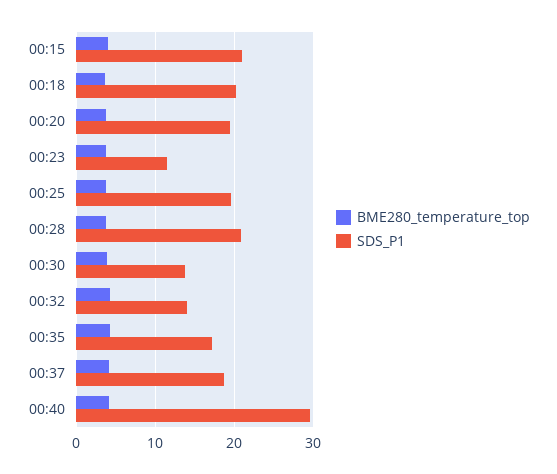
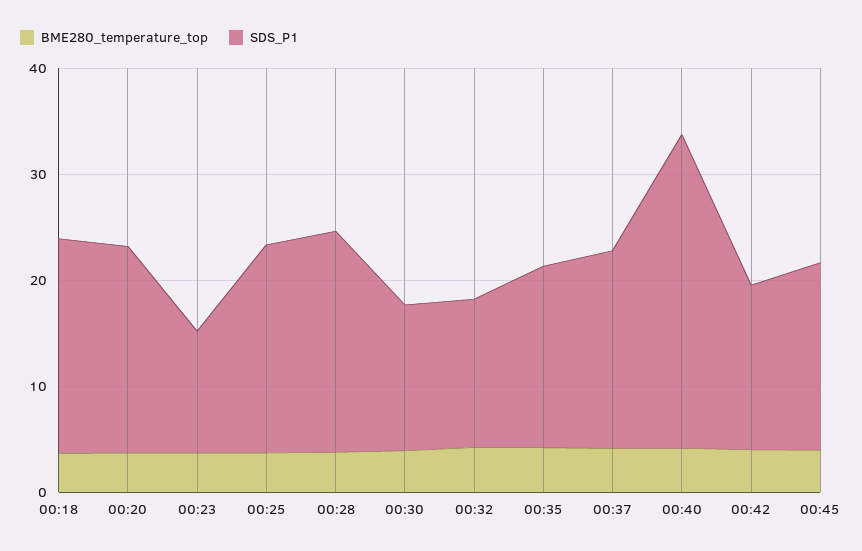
BME280_temperature_top, 00:15: 4 -> none
SDS_P1, 00:15: 21 -> none
BME280_temperature_top, 00:42: none -> 4
SDS_P1, 00:42: none -> 16
BME280_temperature_top, 00:45: none -> 4
SDS_P1, 00:45: none -> 18

